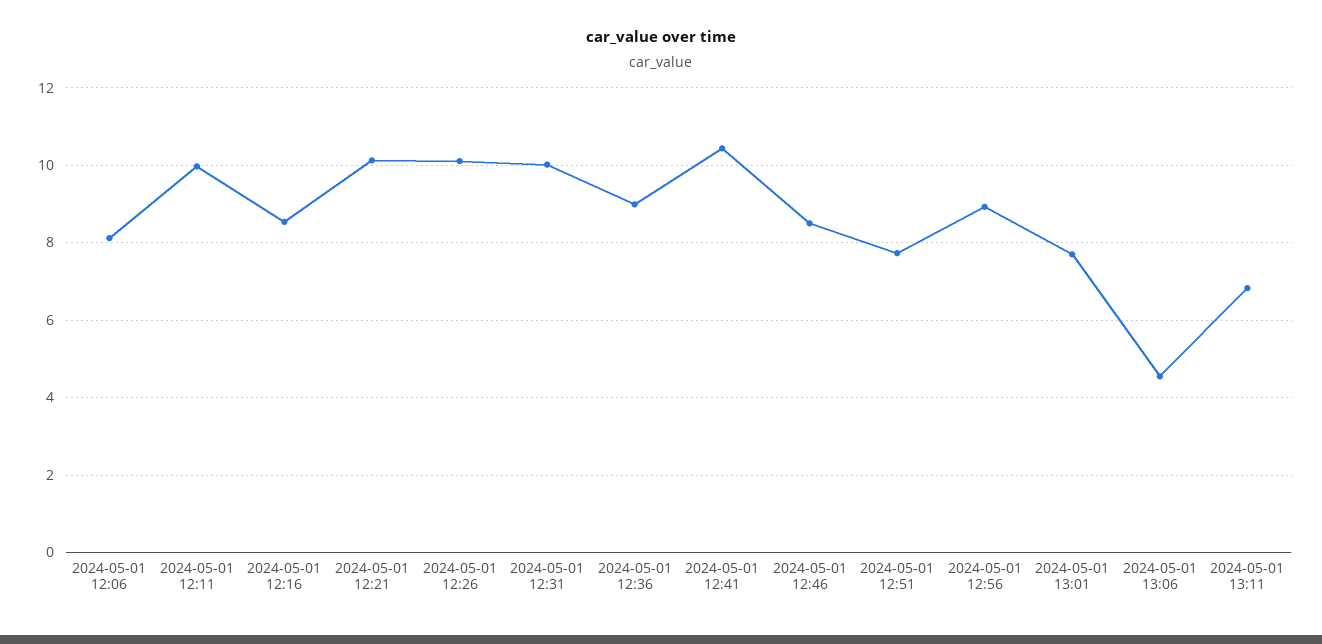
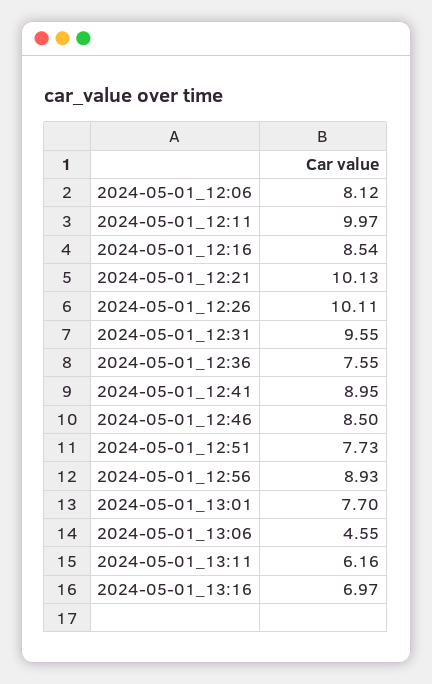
2024-05-01 12:31: 10 -> 9.55
2024-05-01 12:36: 9 -> 7.55
2024-05-01 12:41: 10.4 -> 8.95
2024-05-01 13:11: 6.8 -> 6.16
2024-05-01_13:16: none -> 6.97

